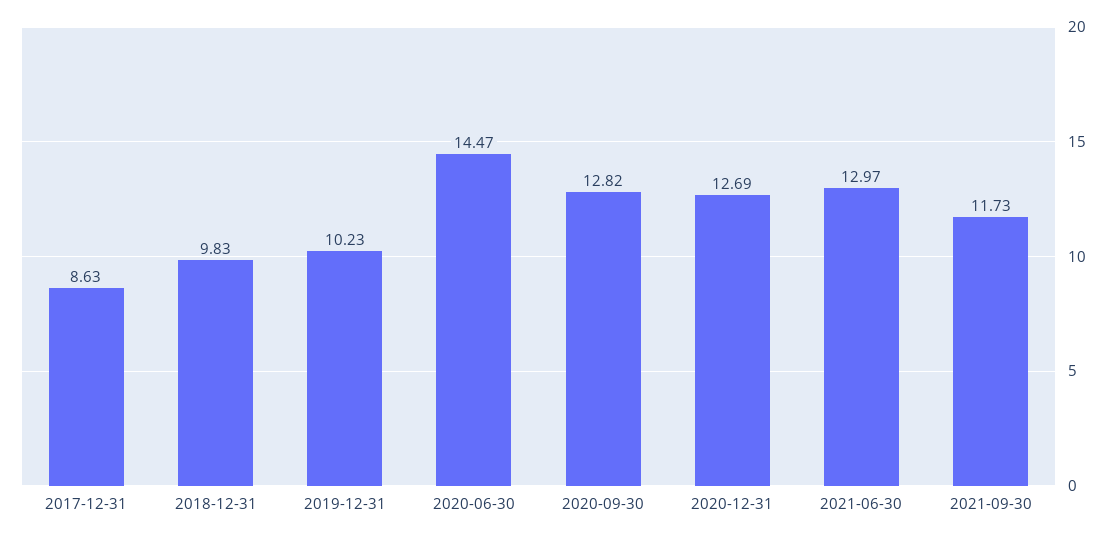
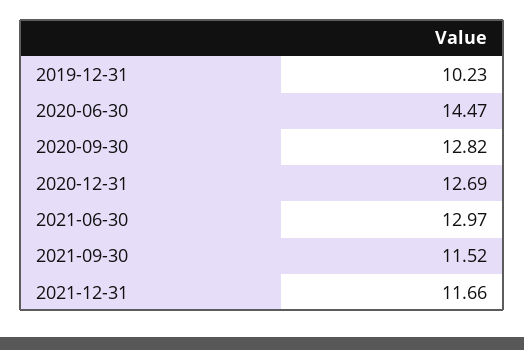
2017-12-31: 8.63 -> none
2018-12-31: 9.83 -> none
2021-09-30: 11.73 -> 11.52
2021-12-31: none -> 11.66

